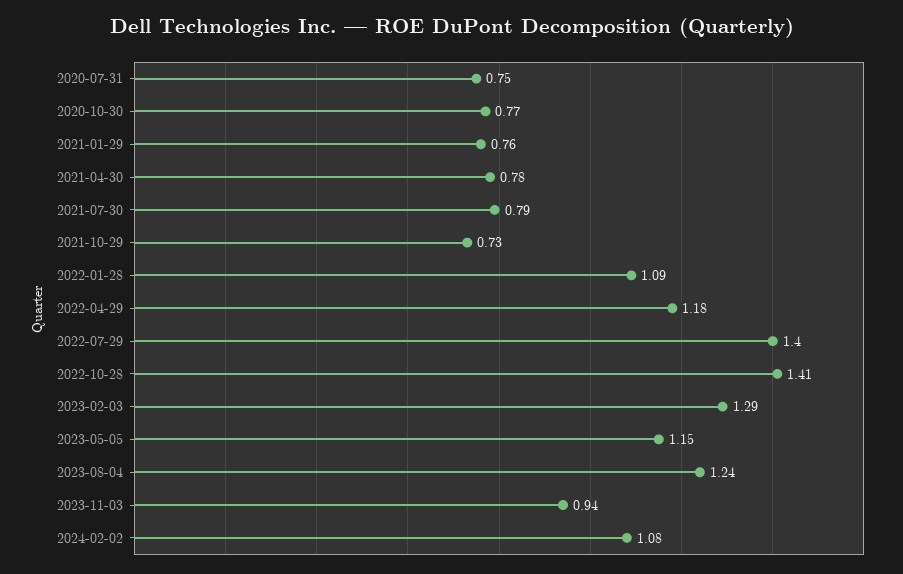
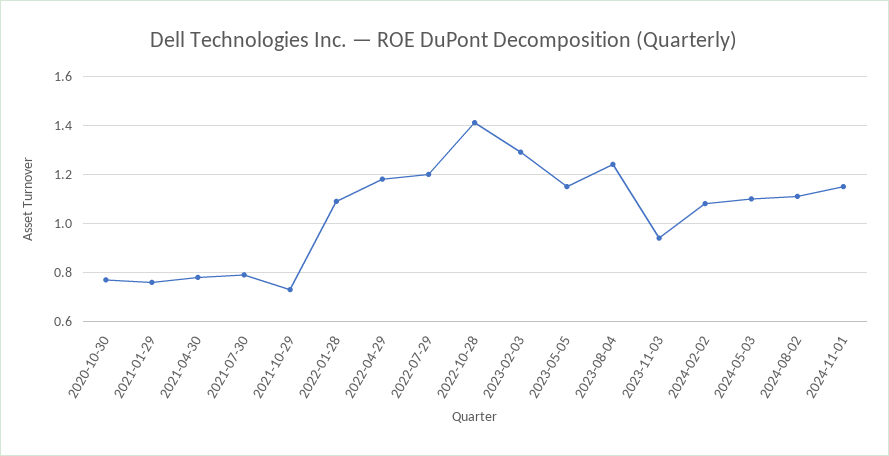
2020-07-31: 0.75 -> none
2022-07-29: 1.4 -> 1.2
2024-05-03: none -> 1.1
2024-08-02: none -> 1.1
2024-11-01: none -> 1.15

